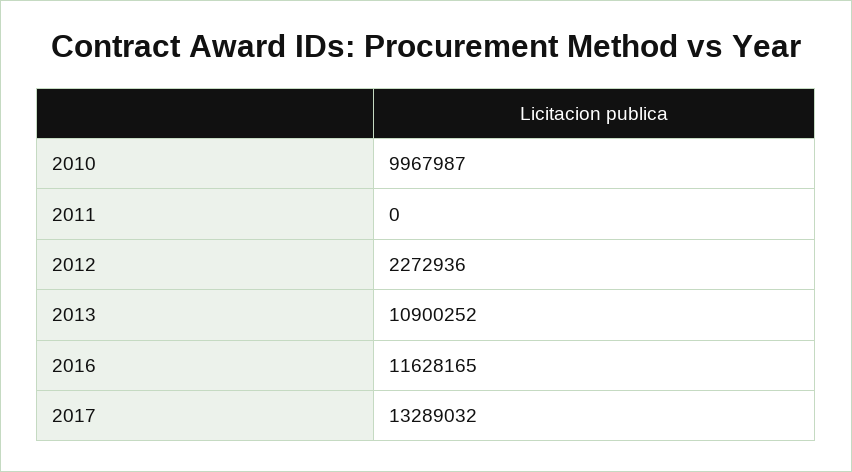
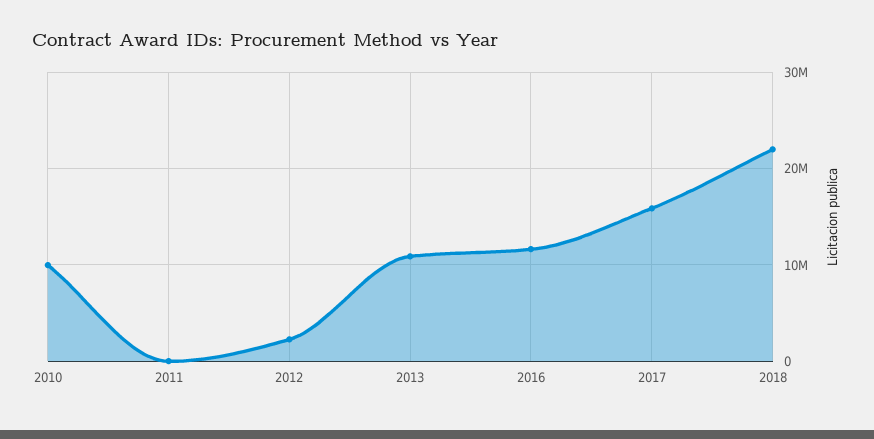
2017: 13289032 -> 16000000
2018: none -> 22000000

